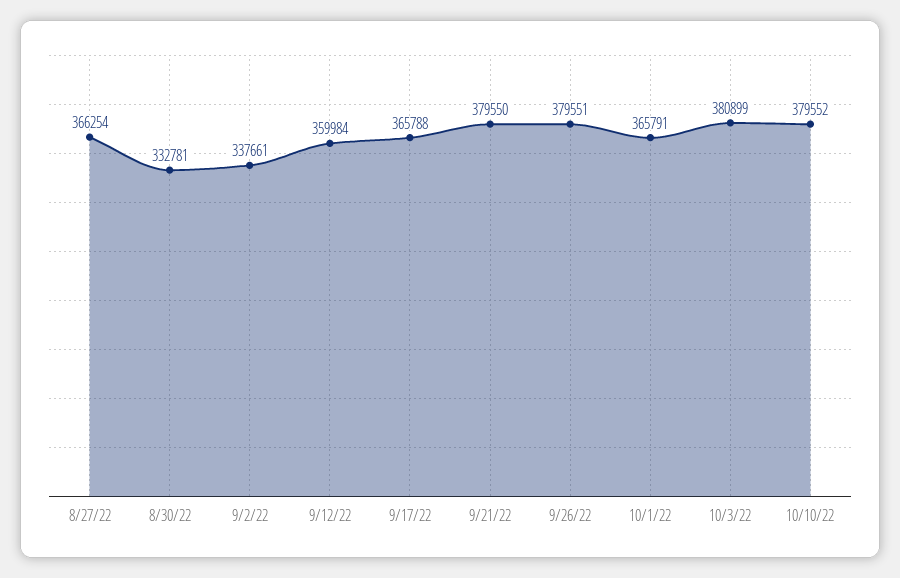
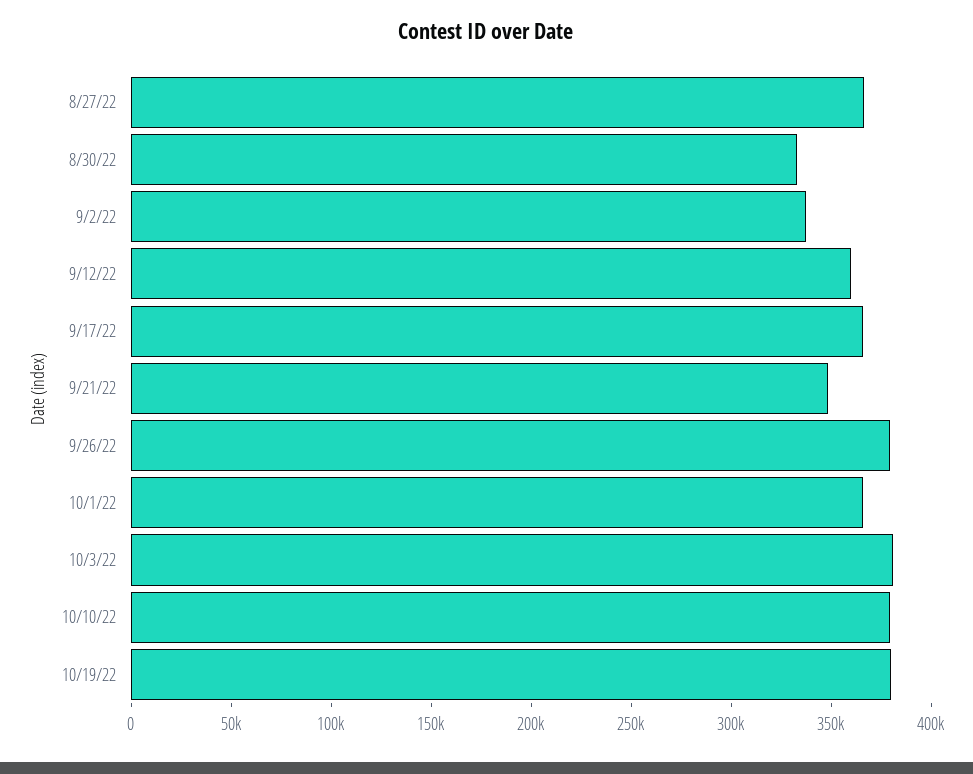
9/21/22: 379550 -> 350000
10/19/22: none -> 380000

